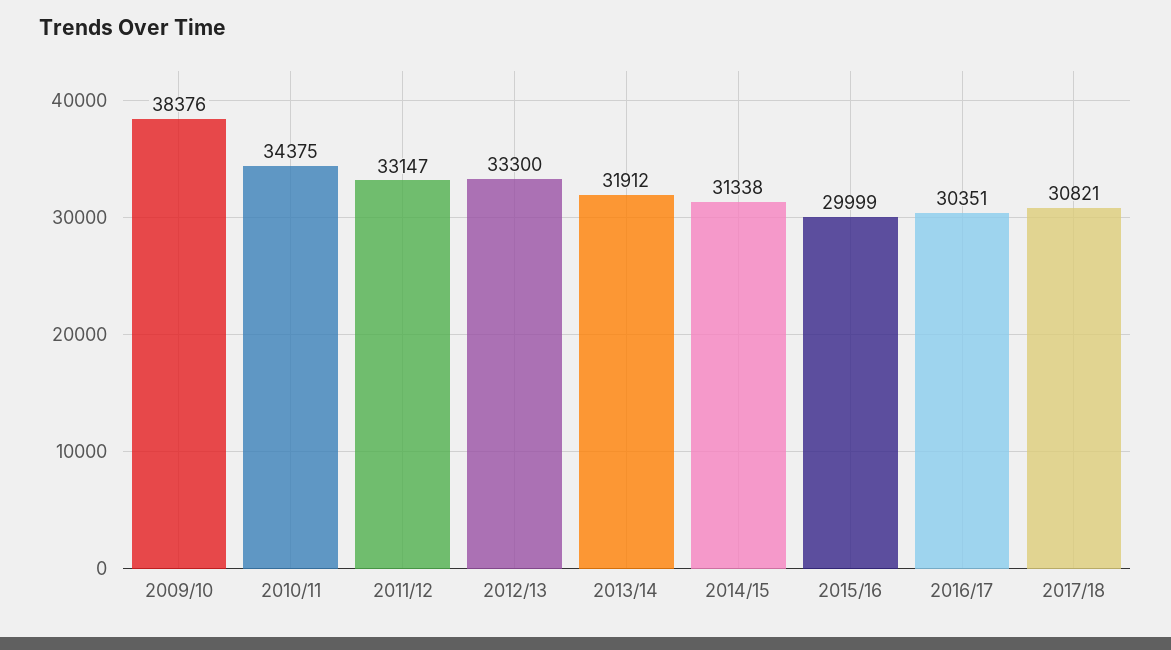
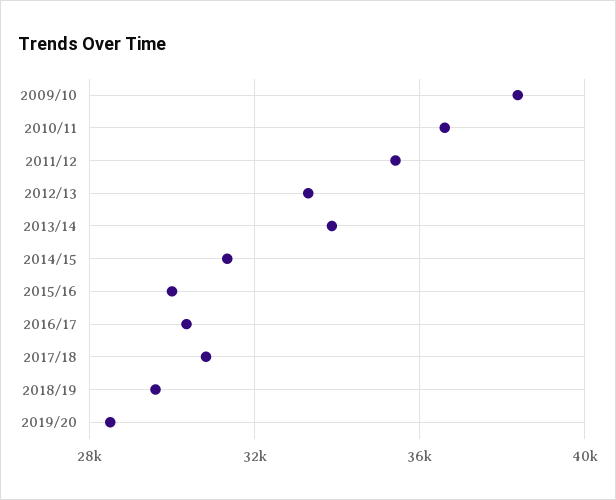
2010/11: 34375 -> 36500
2011/12: 33147 -> 35500
2013/14: 31912 -> 34000
2018/19: none -> 29500
2019/20: none -> 28500

